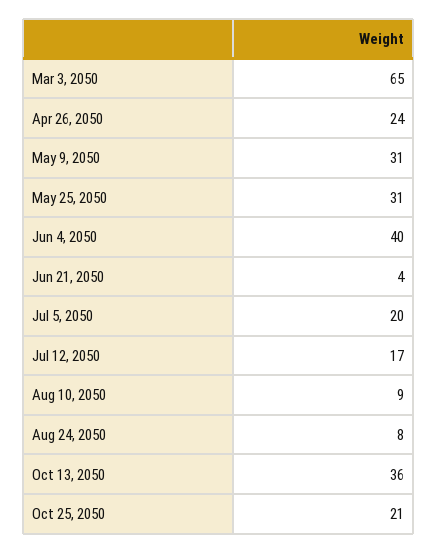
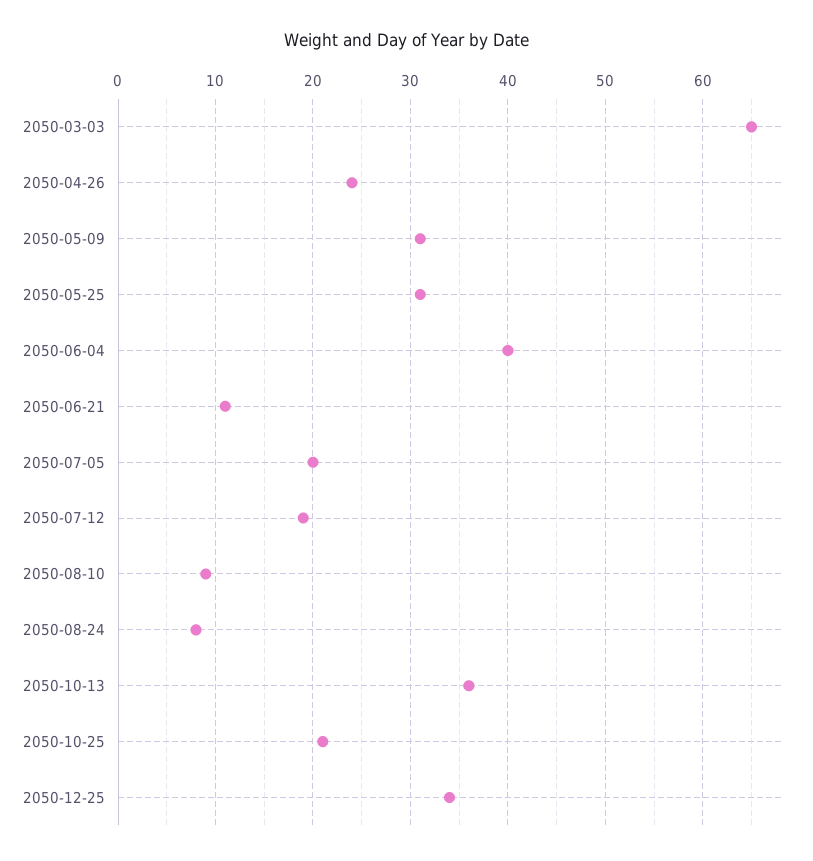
Jun 21, 2050: 4 -> 11
Jul 12, 2050: 17 -> 19
2050-12-25: none -> 34

